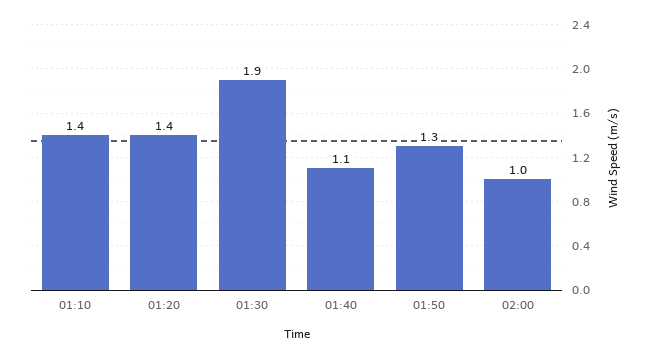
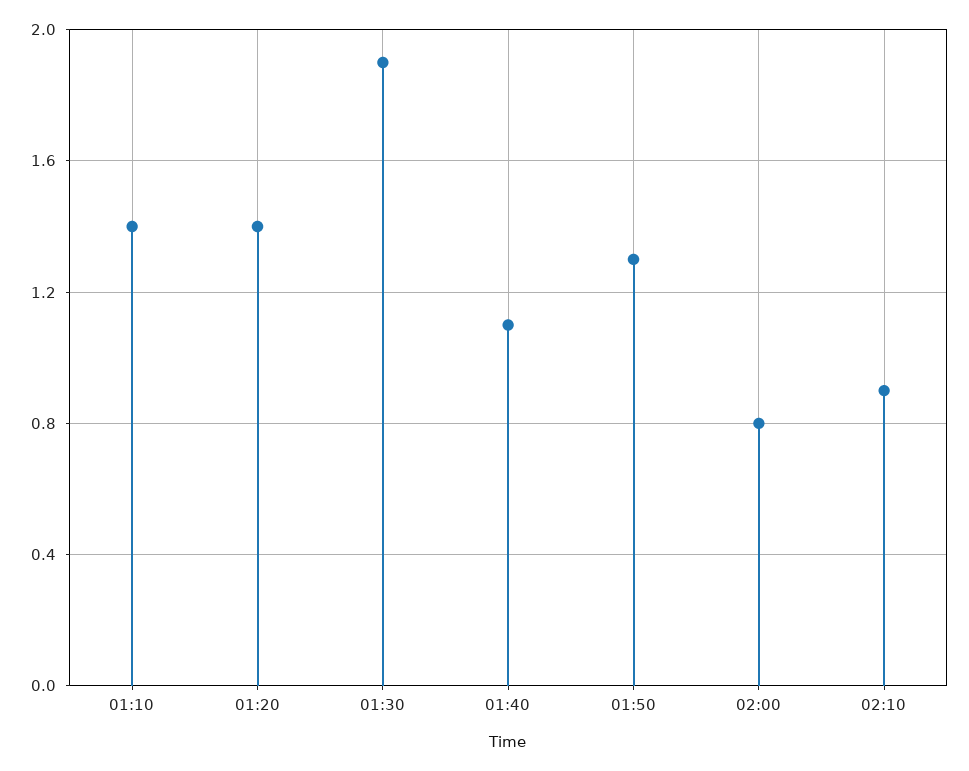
02:00: 1 -> 0.8
02:10: none -> 0.9

